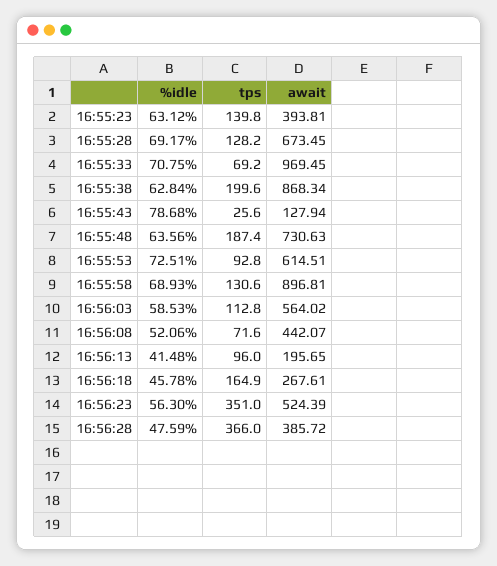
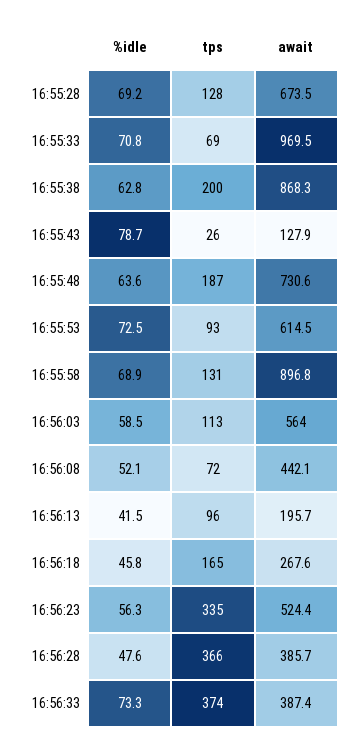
%idle, 16:55:23: 63.12 -> none
tps, 16:55:23: 139.8 -> none
await, 16:55:23: 393.81 -> none
tps, 16:56:23: 351 -> 335
%idle, 16:56:33: none -> 73.3
tps, 16:56:33: none -> 374
await, 16:56:33: none -> 387.4

